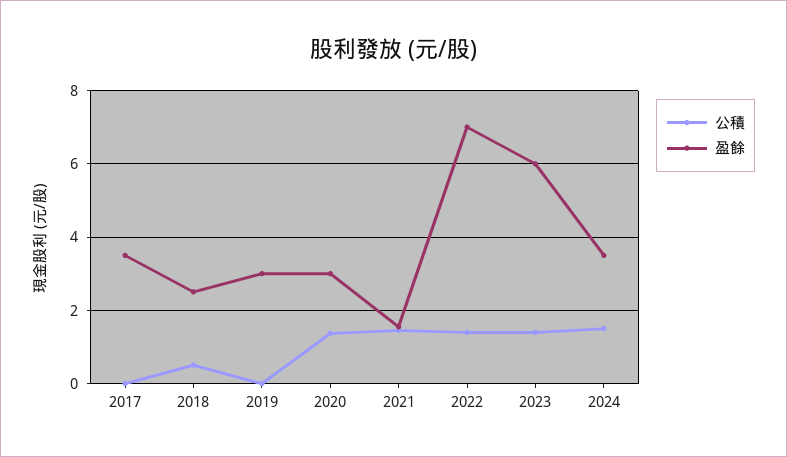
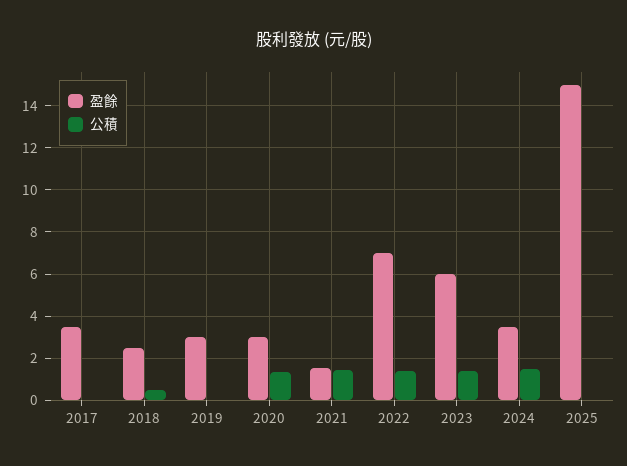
盈餘, 2025: none -> 15
公積, 2025: none -> 0

